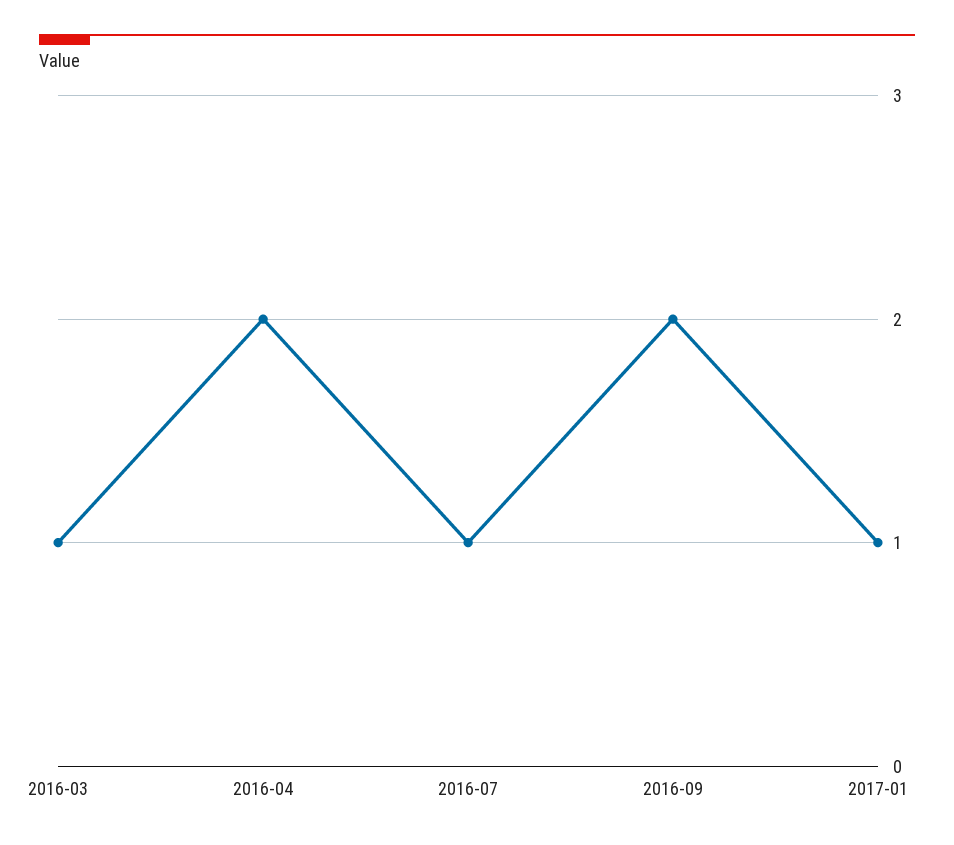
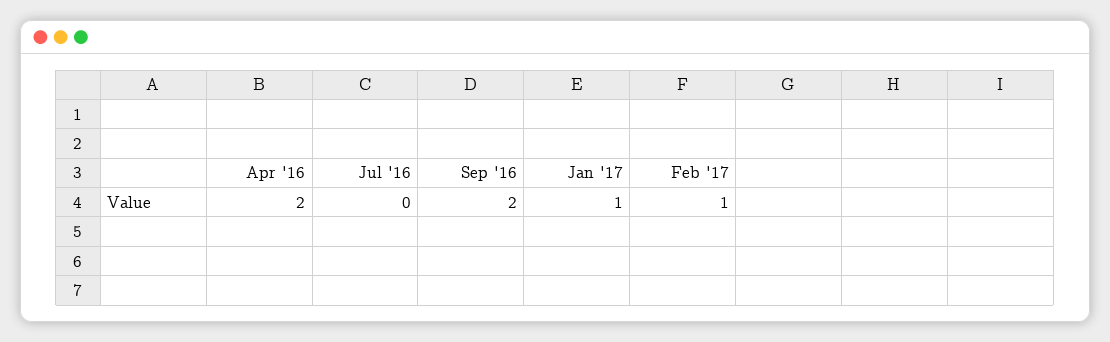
2016-03: 1 -> none
2016-07: 1 -> 0
Feb '17: none -> 1

